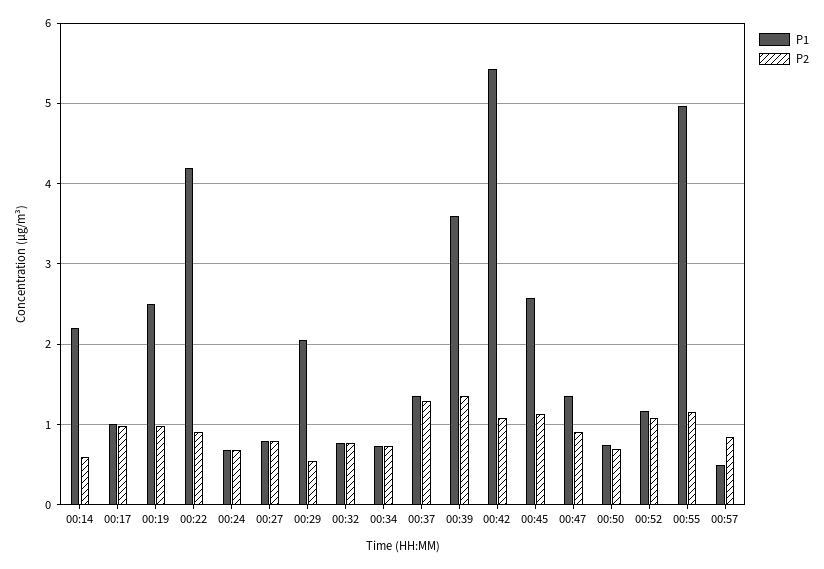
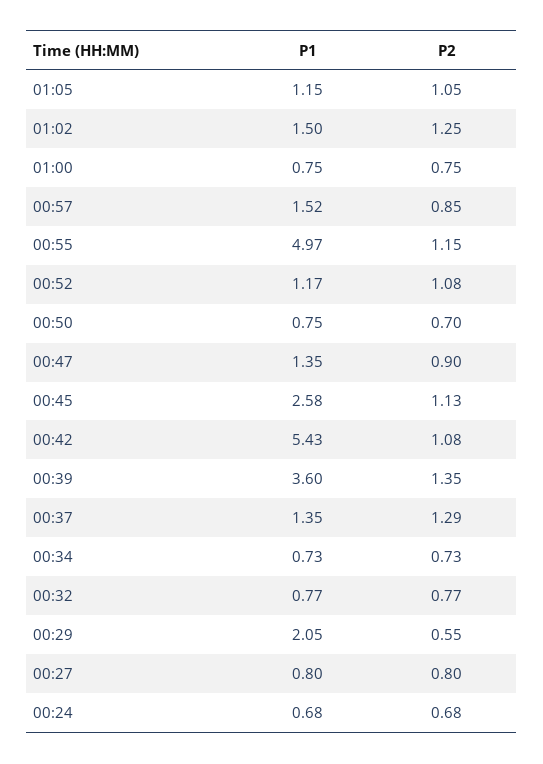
P1, 00:14: 2.2 -> none
P2, 00:14: 0.6 -> none
P1, 00:17: 1 -> none
P2, 00:17: 1 -> none
P1, 00:19: 2.5 -> none
P2, 00:19: 1 -> none
P1, 00:22: 4.2 -> none
P2, 00:22: 0.9 -> none
P1, 00:57: 0.5 -> 1.52
P1, 01:05: none -> 1.15
P2, 01:05: none -> 1.05
P1, 01:02: none -> 1.5
P2, 01:02: none -> 1.25
P1, 01:00: none -> 0.75
P2, 01:00: none -> 0.75

